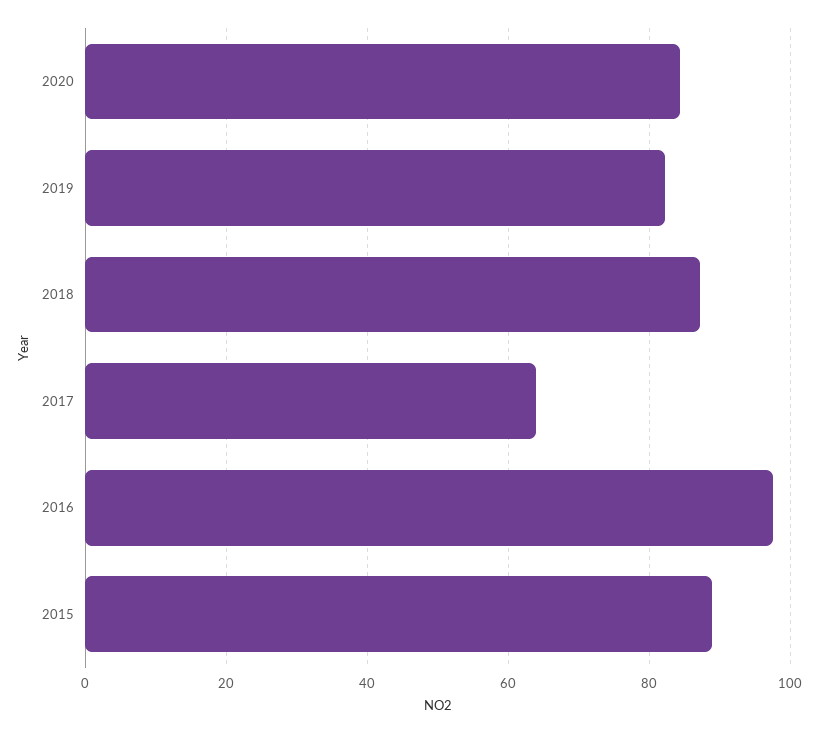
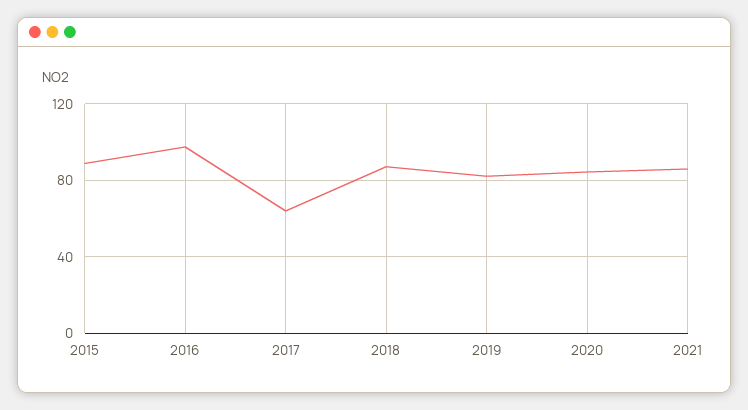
2021: none -> 85

